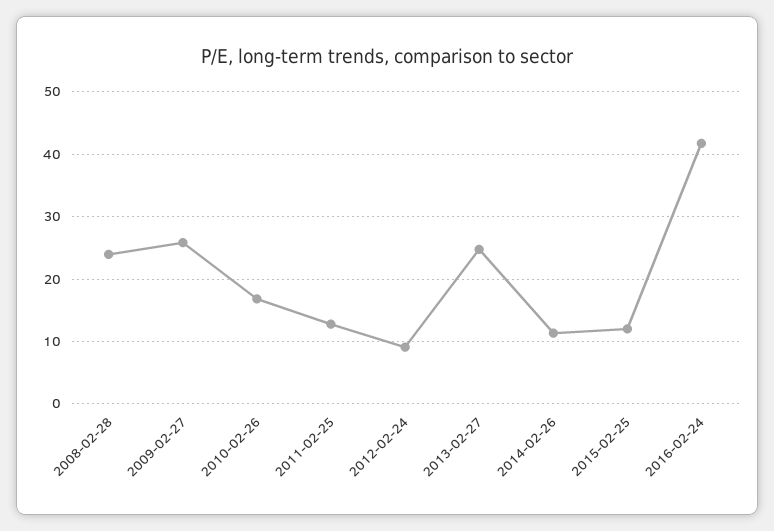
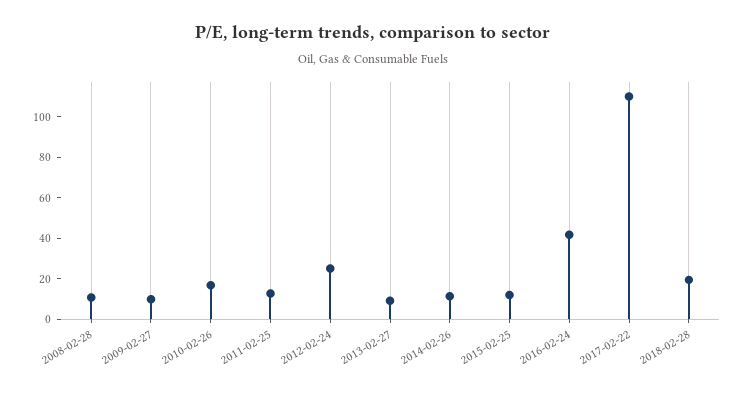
2008-02-28: 24 -> 10
2009-02-27: 26 -> 10
2012-02-24: 9 -> 25
2013-02-27: 25 -> 10
2017-02-22: none -> 110
2018-02-28: none -> 20

